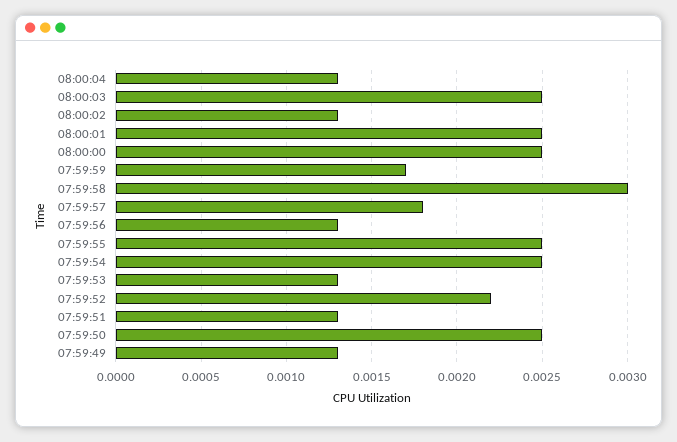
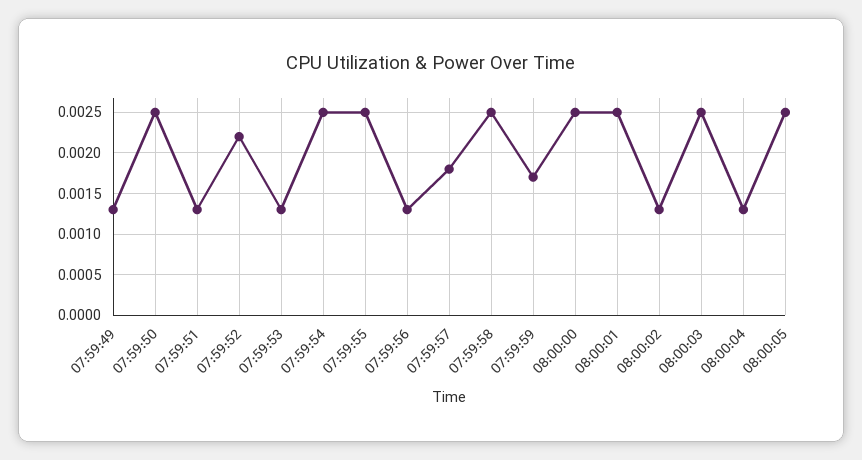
07:59:58: 0.003 -> 0.0025
08:00:05: none -> 0.0025

